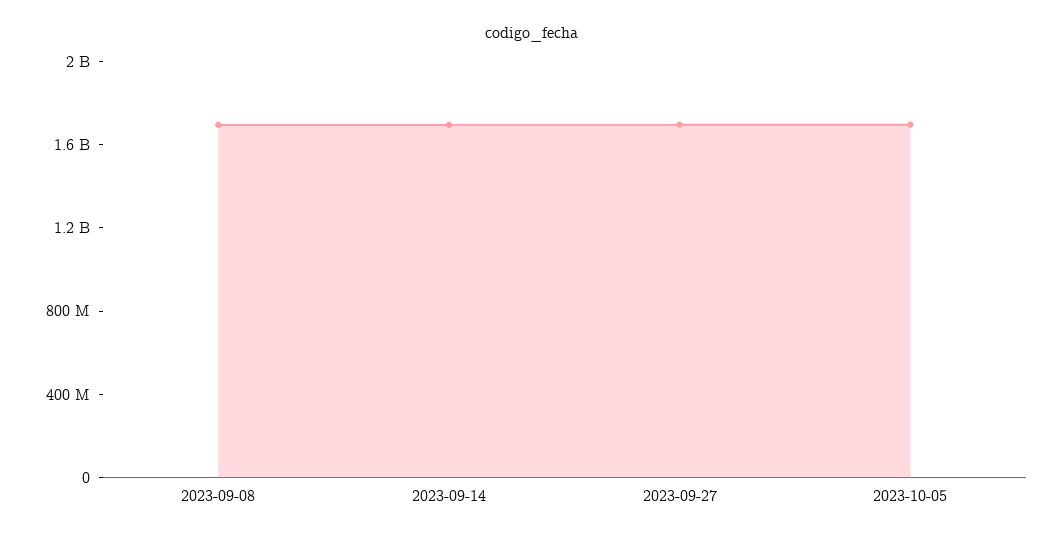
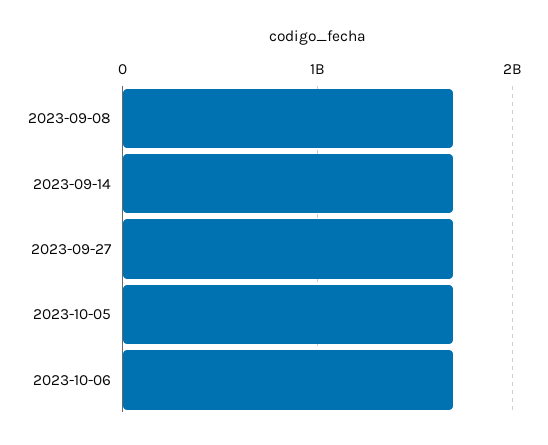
2023-10-06: none -> 1700000000

